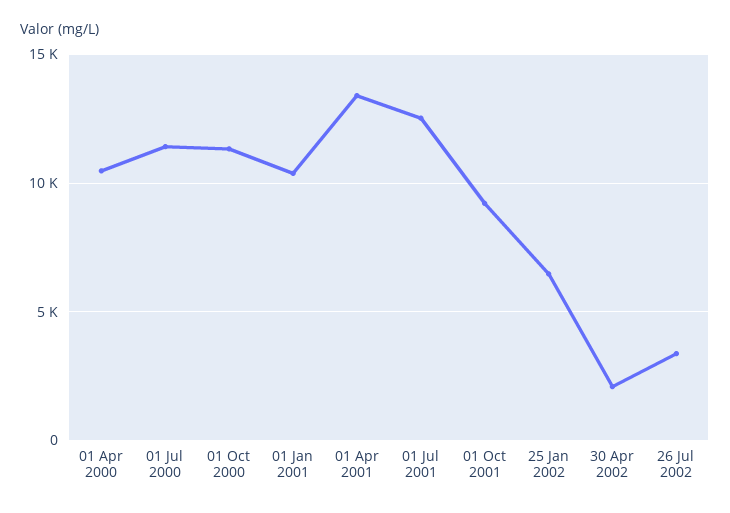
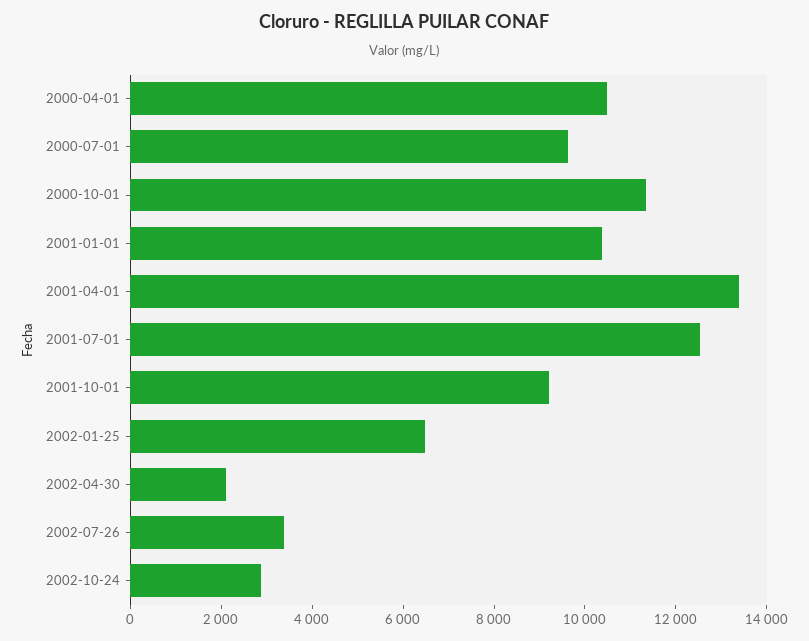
01 Jul 2000: 11500 -> 9500
2002-10-24: none -> 3000

